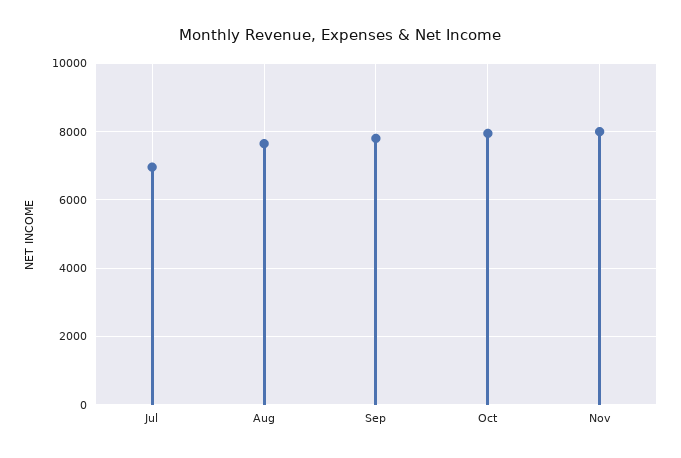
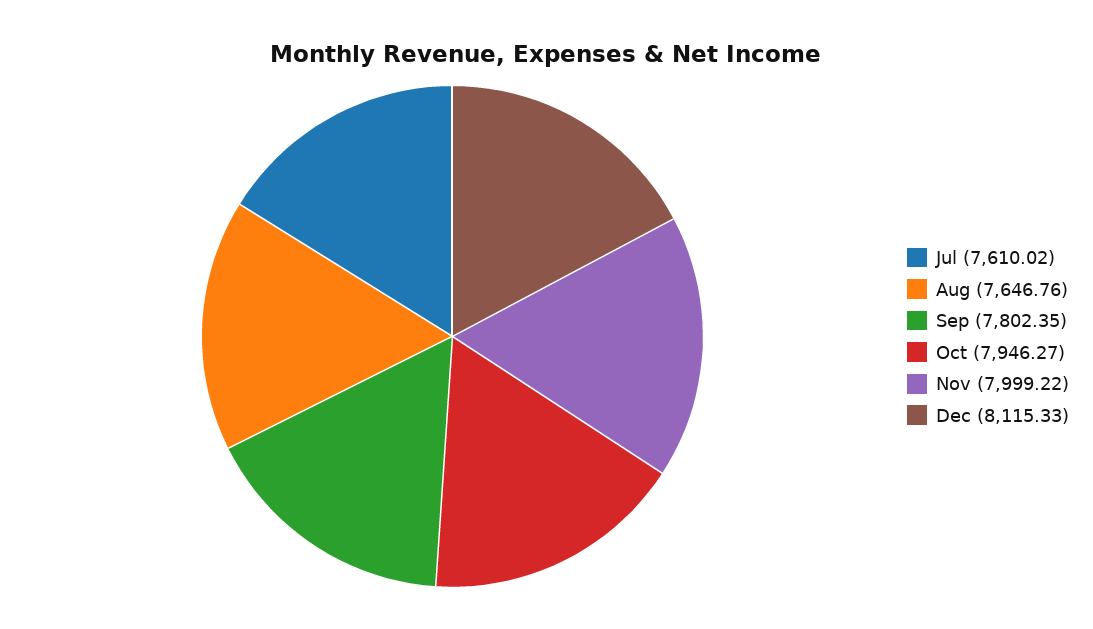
Jul: 7000 -> 7610.02
Dec: none -> 8115.33

